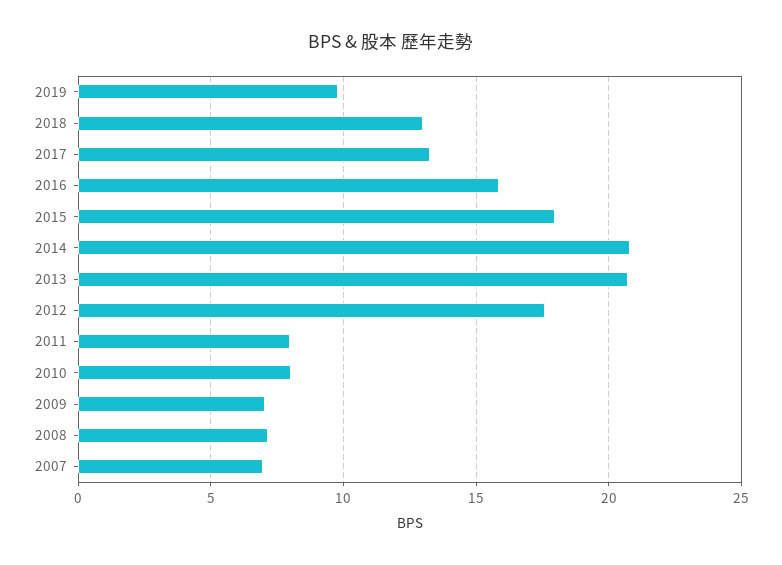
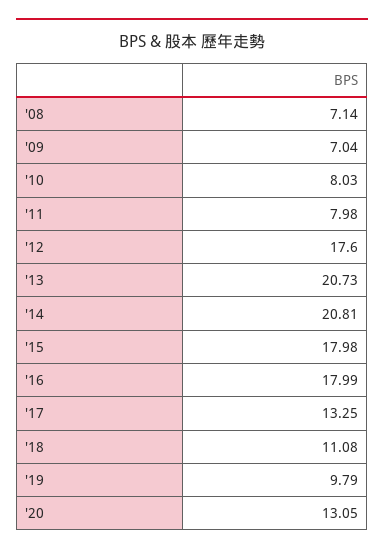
2018: 13 -> 11.08
2016: 16 -> 17.99
2007: 7 -> none
'20: none -> 13.05

